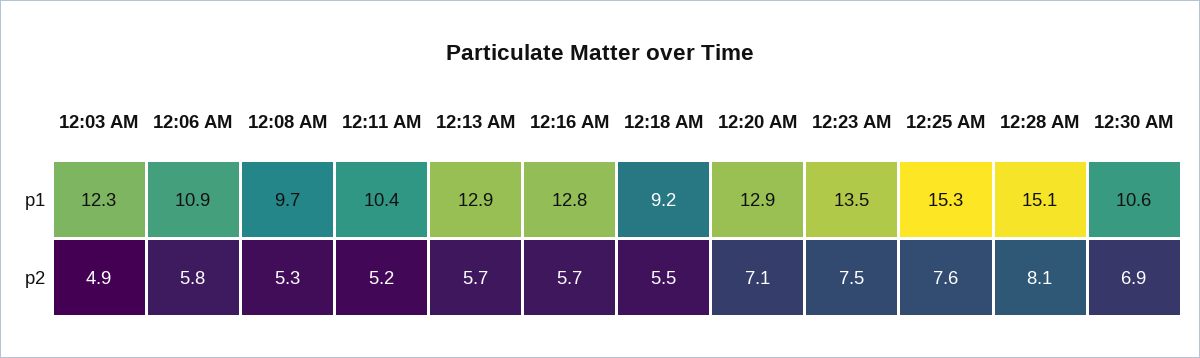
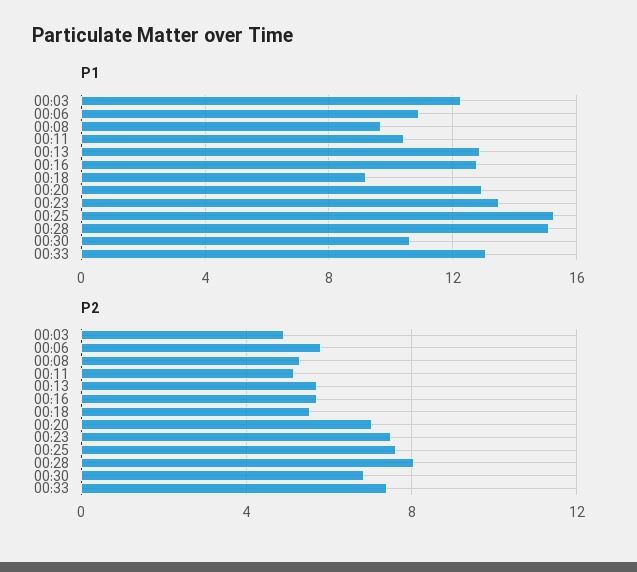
p1, 00:33: none -> 13
p2, 00:33: none -> 7.5

